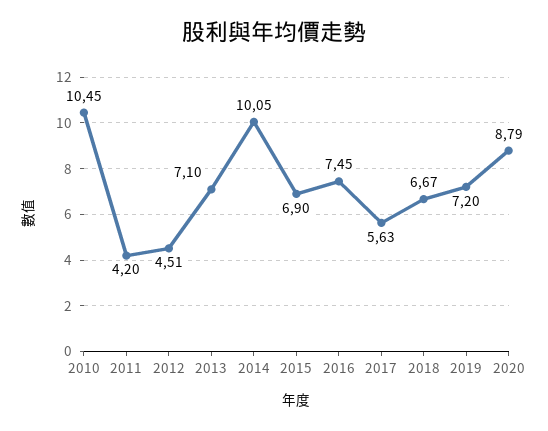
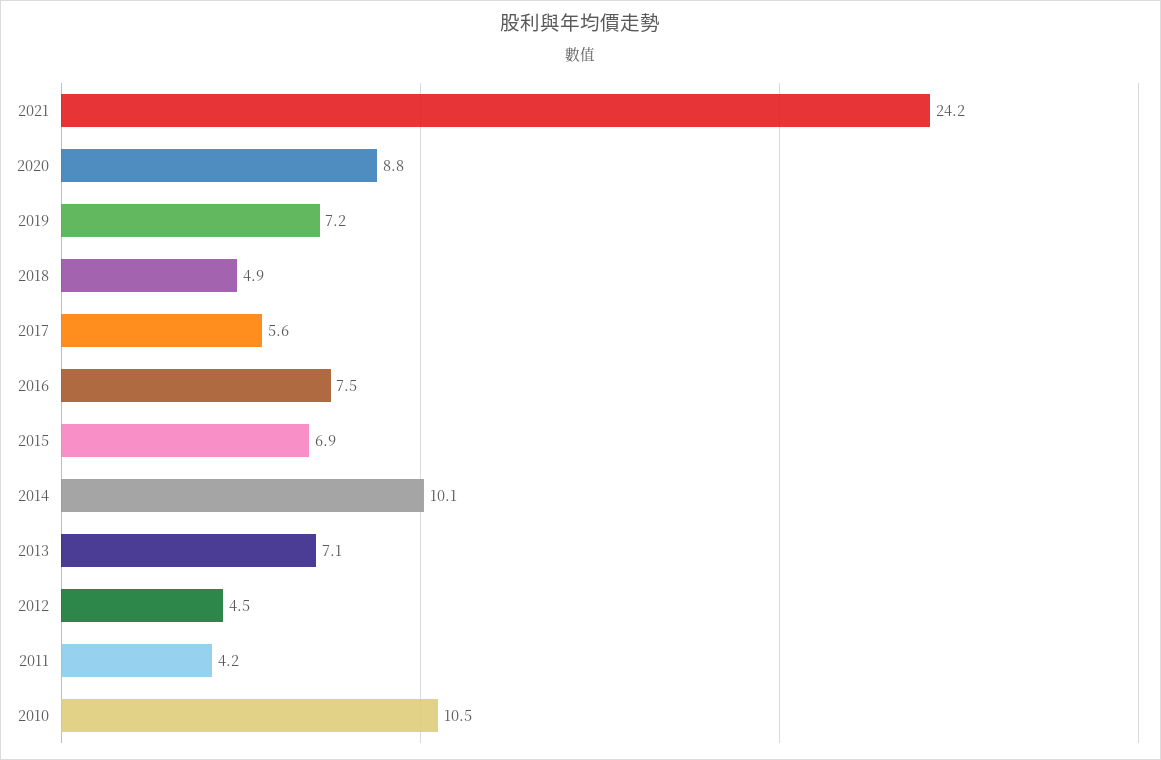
2018: 6.67 -> 4.9
2021: none -> 24.2

